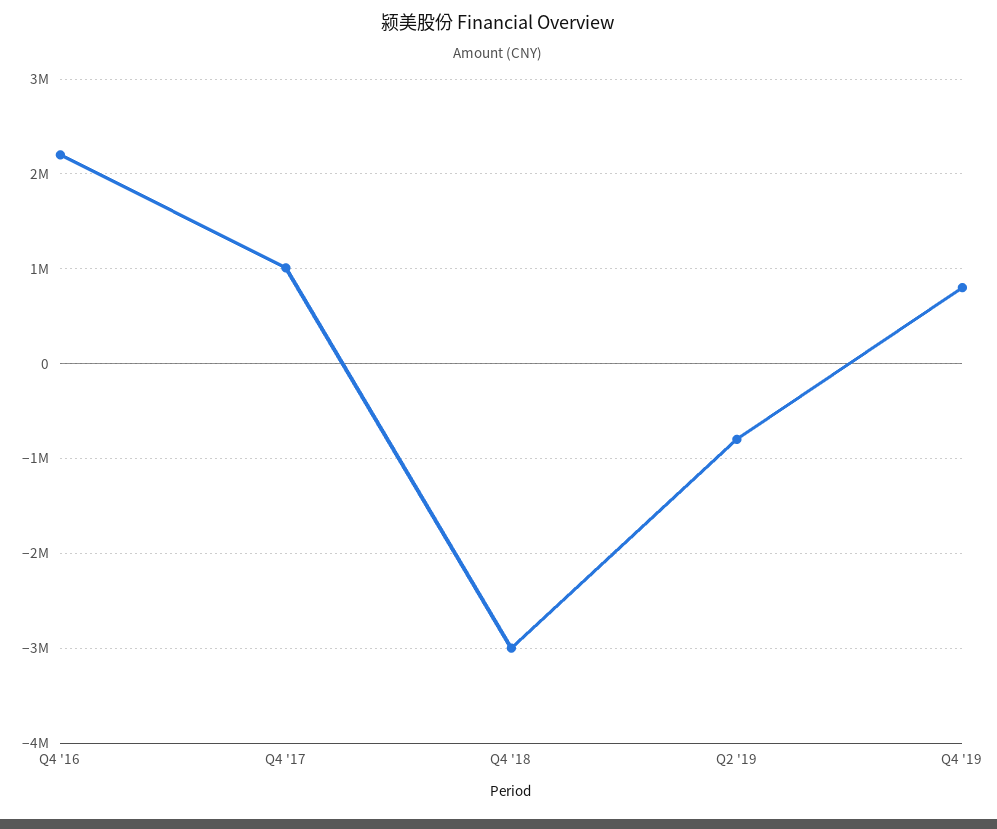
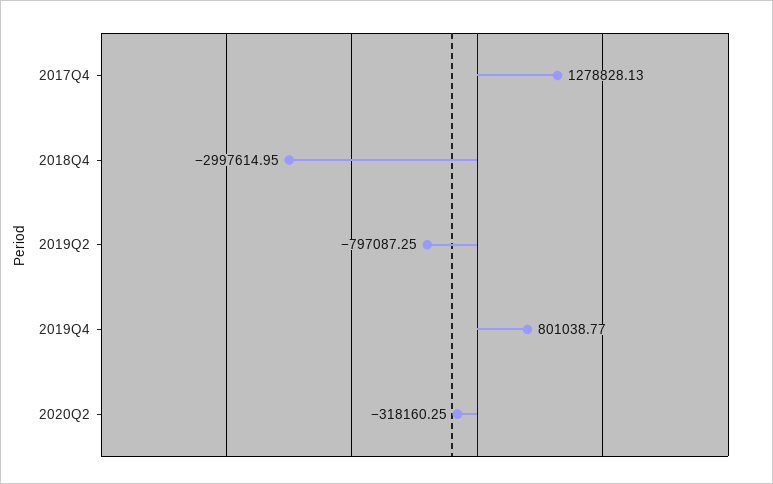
Q4 '16: 2200000 -> none
Q4 '17: 1000000 -> 1278828.13
2020Q2: none -> -318160.25

